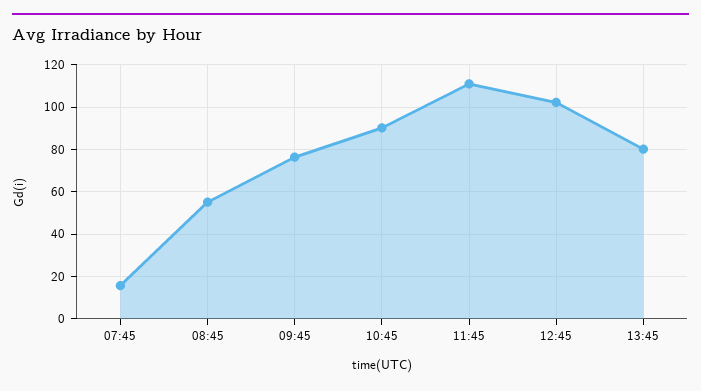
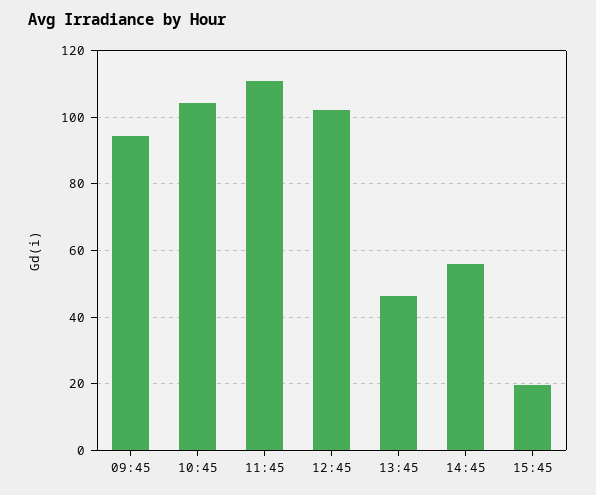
07:45: 15 -> none
08:45: 55 -> none
09:45: 75 -> 94
10:45: 90 -> 104
13:45: 80 -> 46
14:45: none -> 56
15:45: none -> 20

